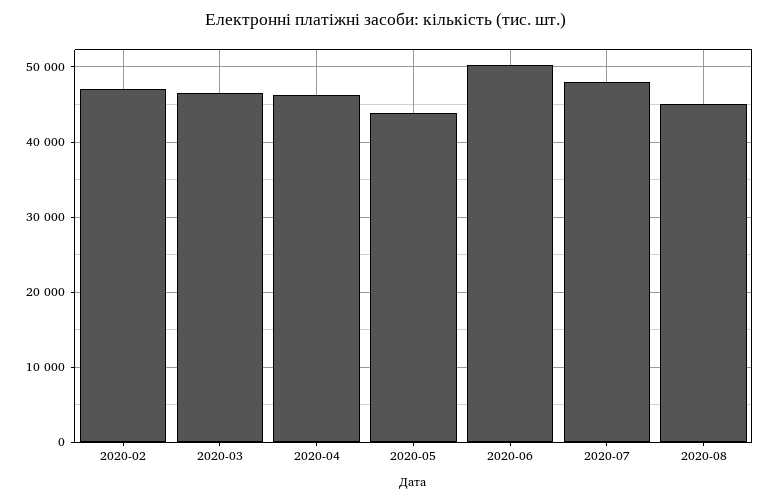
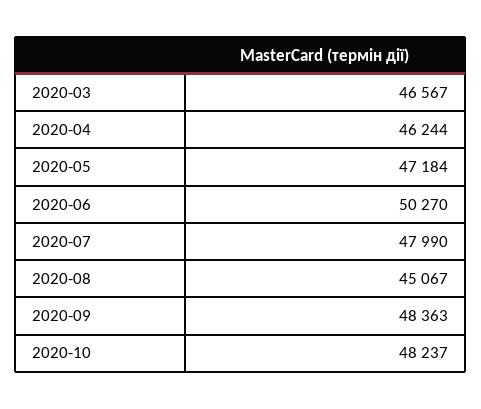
2020-02: 47000 -> none
2020-05: 44000 -> 47184
2020-09: none -> 48363
2020-10: none -> 48237

